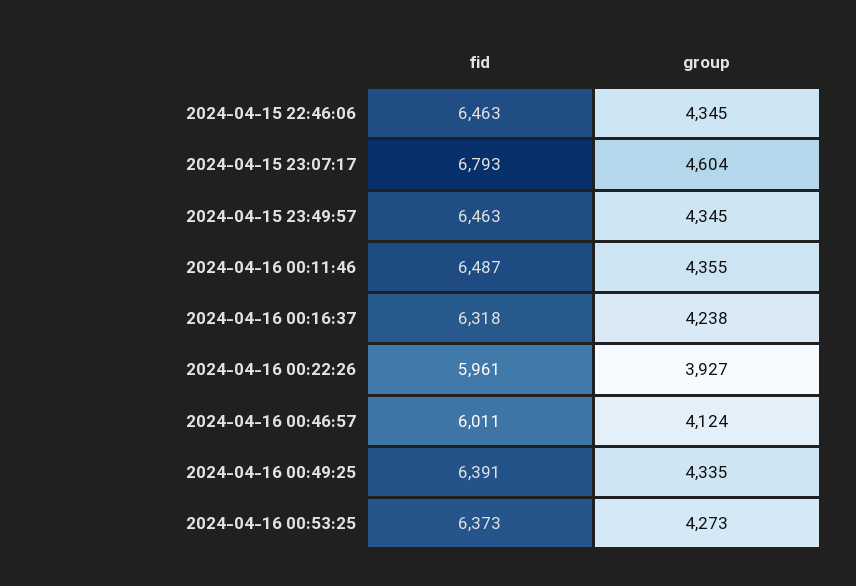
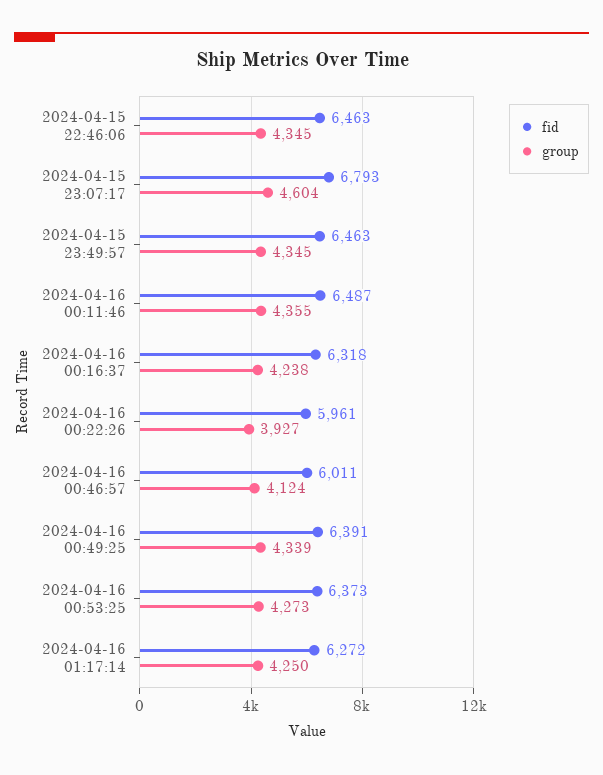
group, 2024-04-16 00:49:25: 4335 -> 4339
fid, 2024-04-16 01:17:14: none -> 6272
group, 2024-04-16 01:17:14: none -> 4250

